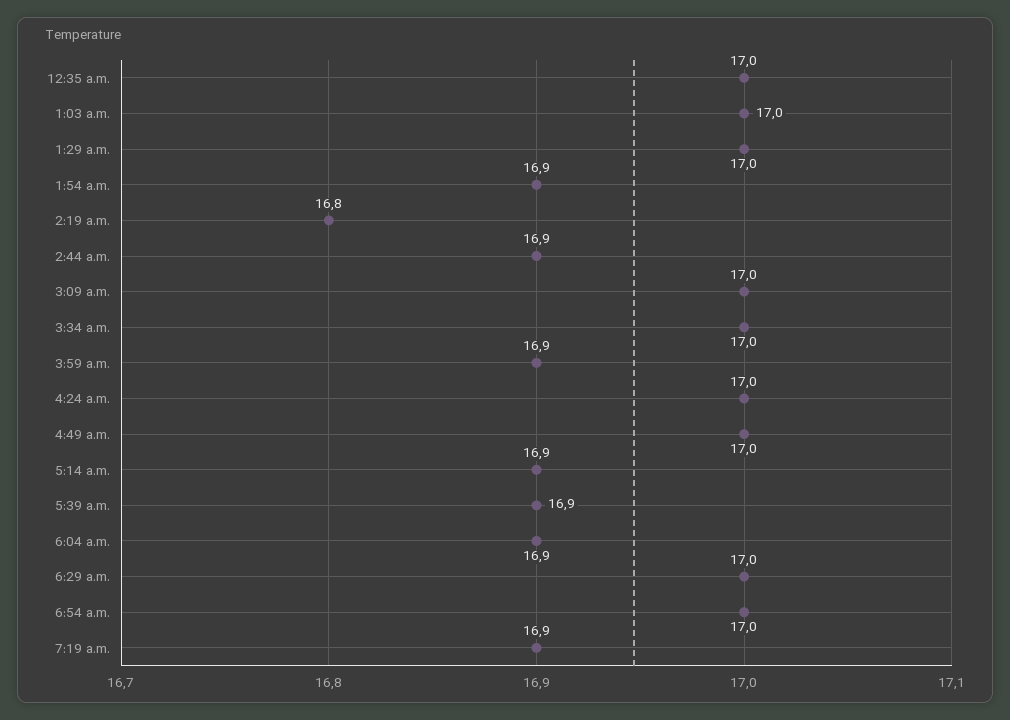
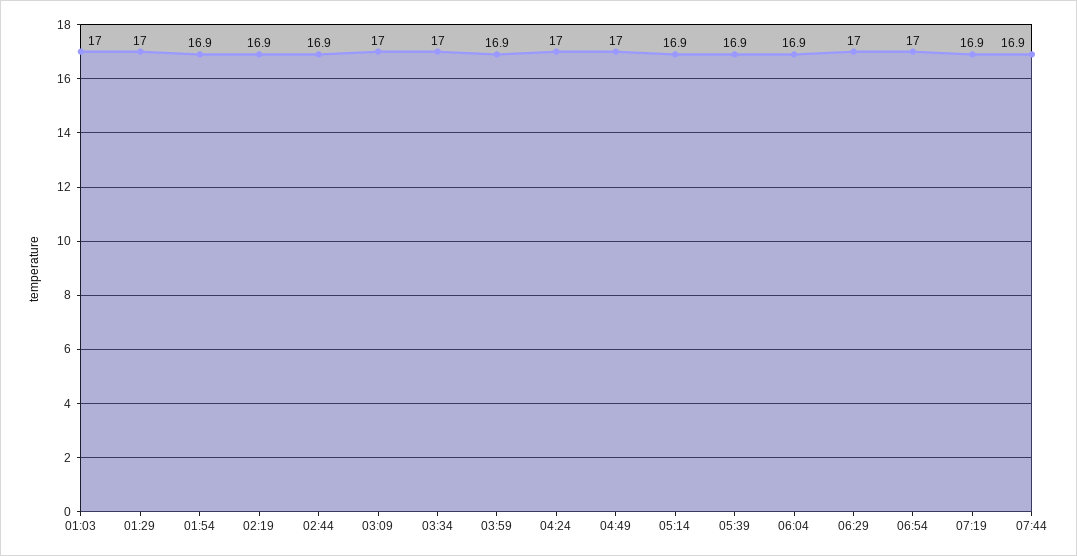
12:35 a.m.: 17 -> none
2:19 a.m.: 16.8 -> 16.9
07:44: none -> 16.9

